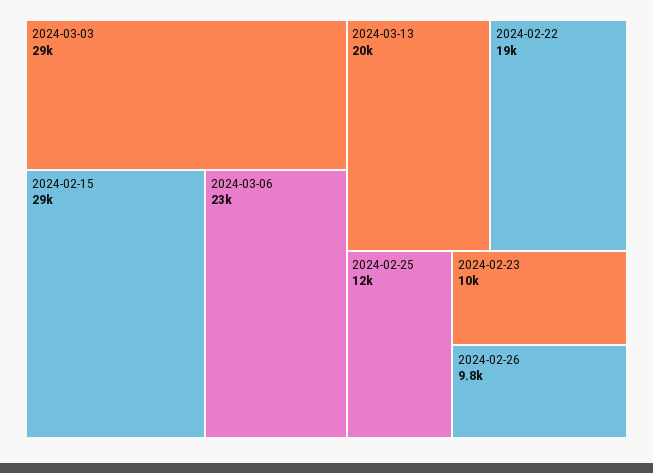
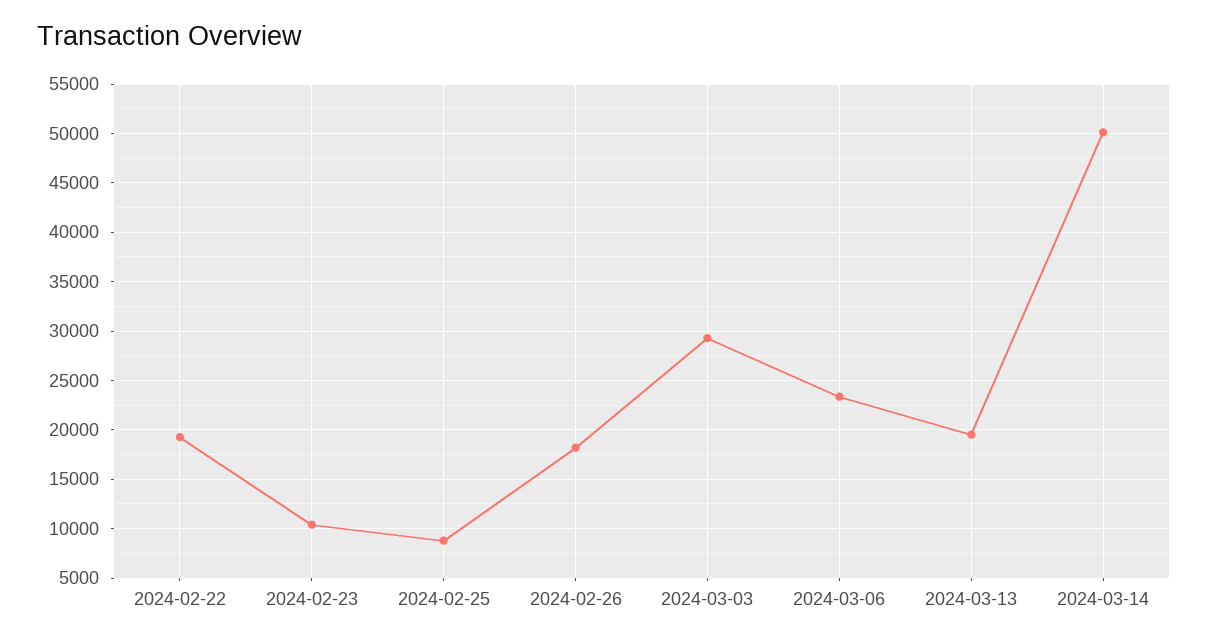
2024-02-15: 29000 -> none
2024-02-25: 12000 -> 9000
2024-02-26: 9800 -> 18000
2024-03-14: none -> 50000

